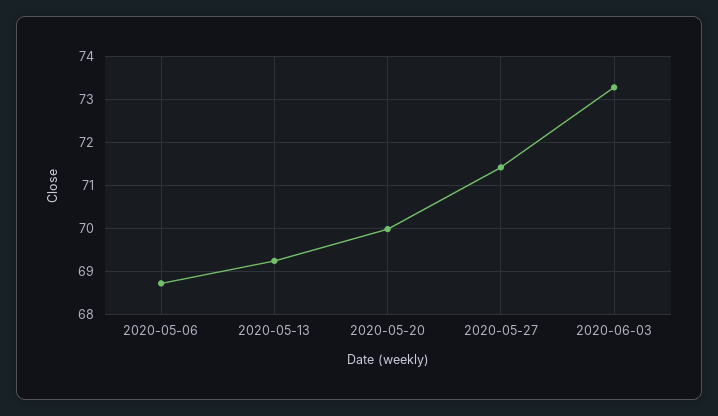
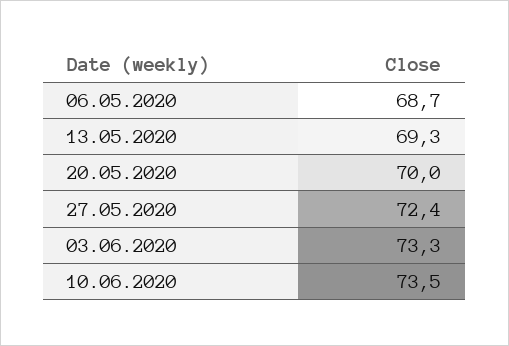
2020-05-27: 71.4 -> 72.4
10.06.2020: none -> 73.5

